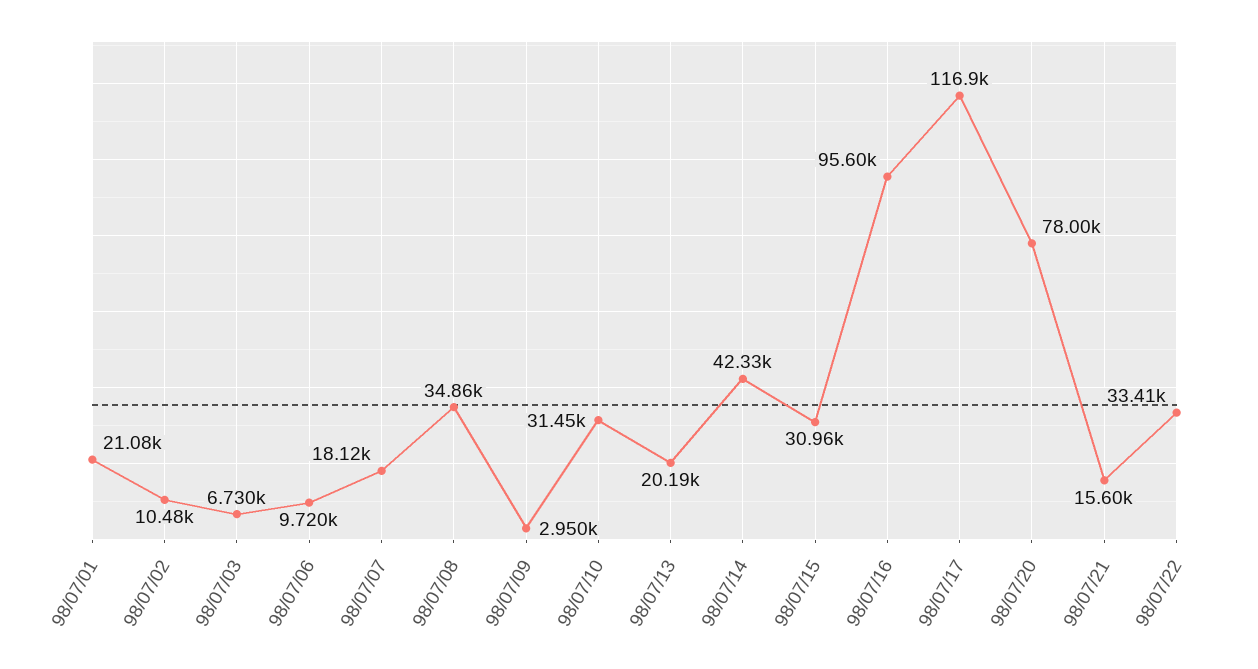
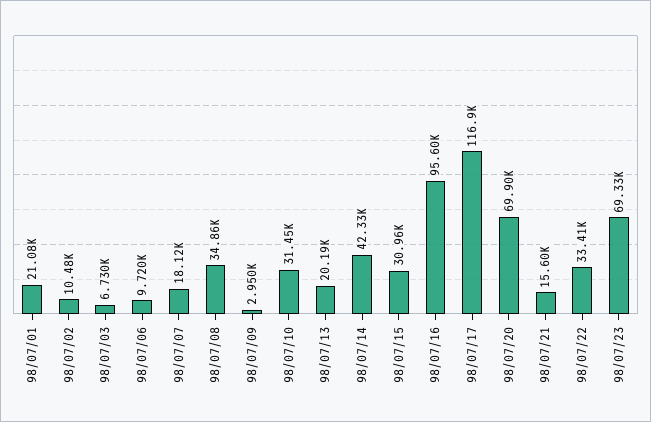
98/07/20: 78000 -> 69900
98/07/23: none -> 69330

